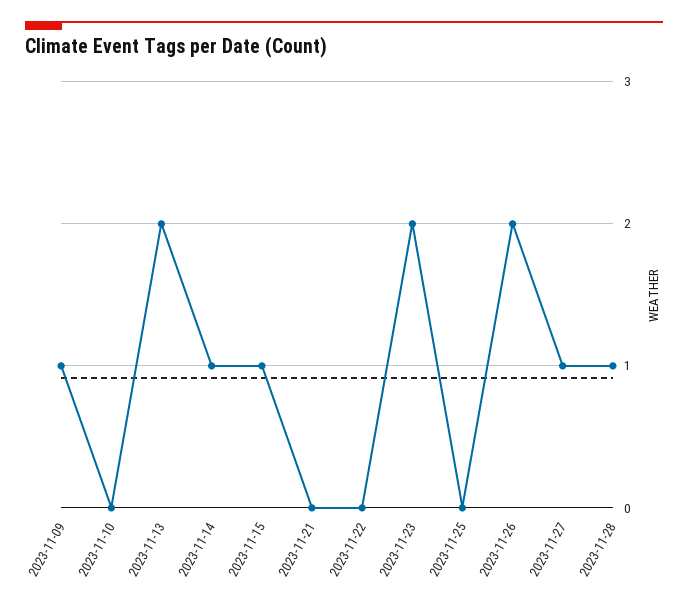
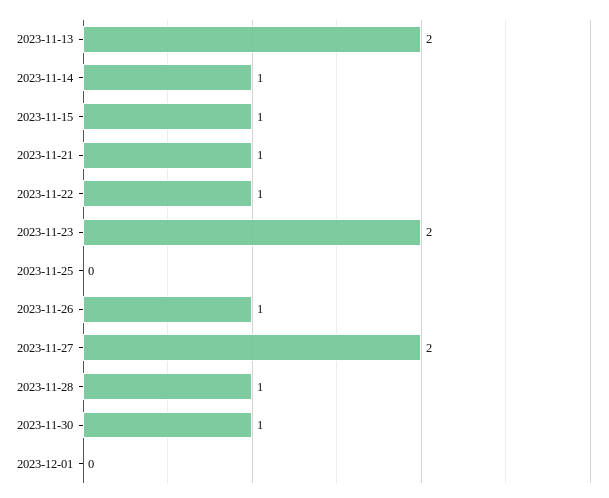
2023-11-09: 1 -> none
2023-11-10: 0 -> none
2023-11-21: 0 -> 1
2023-11-22: 0 -> 1
2023-11-26: 2 -> 1
2023-11-27: 1 -> 2
2023-11-30: none -> 1
2023-12-01: none -> 0

